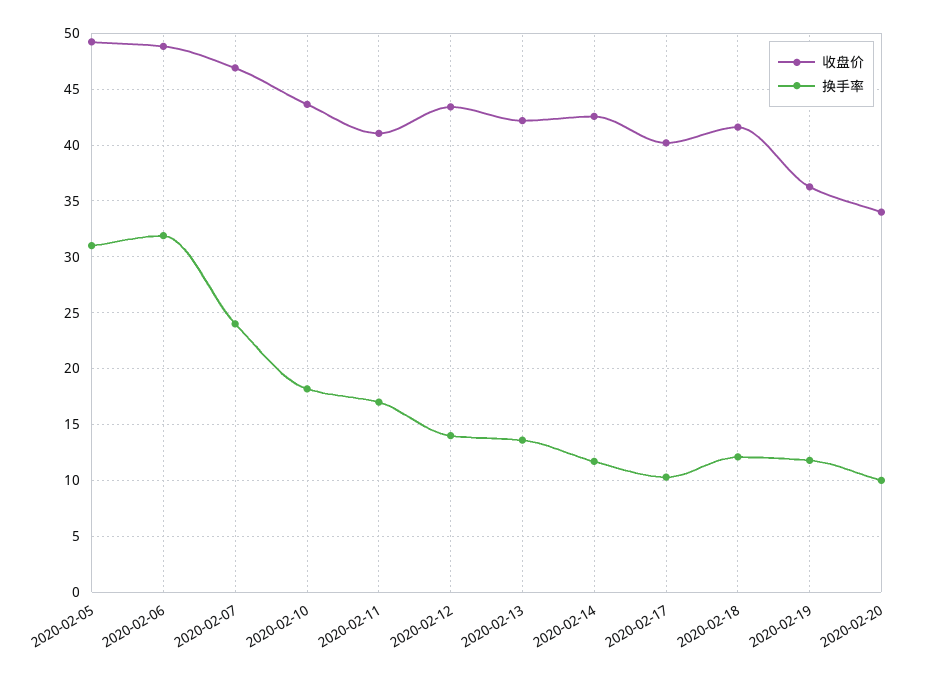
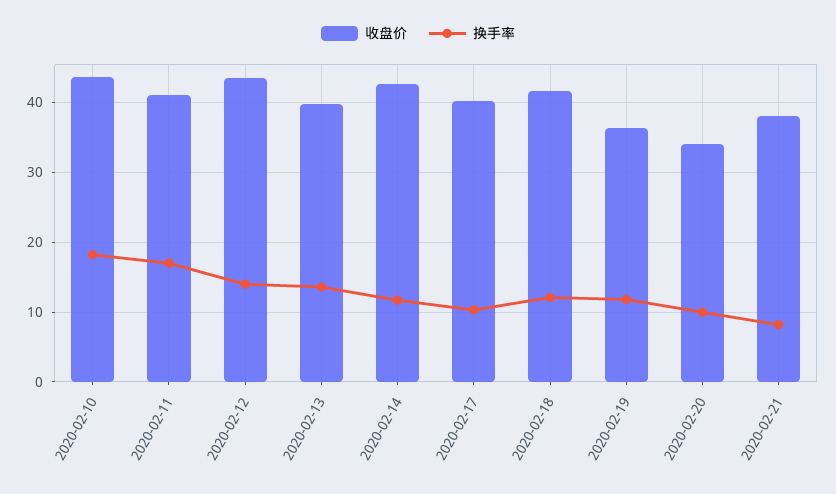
收盘价, 2020-02-05: 49 -> none
换手率, 2020-02-05: 31 -> none
收盘价, 2020-02-06: 49 -> none
换手率, 2020-02-06: 32 -> none
收盘价, 2020-02-07: 47 -> none
换手率, 2020-02-07: 24 -> none
收盘价, 2020-02-13: 42 -> 40
收盘价, 2020-02-21: none -> 38
换手率, 2020-02-21: none -> 8

